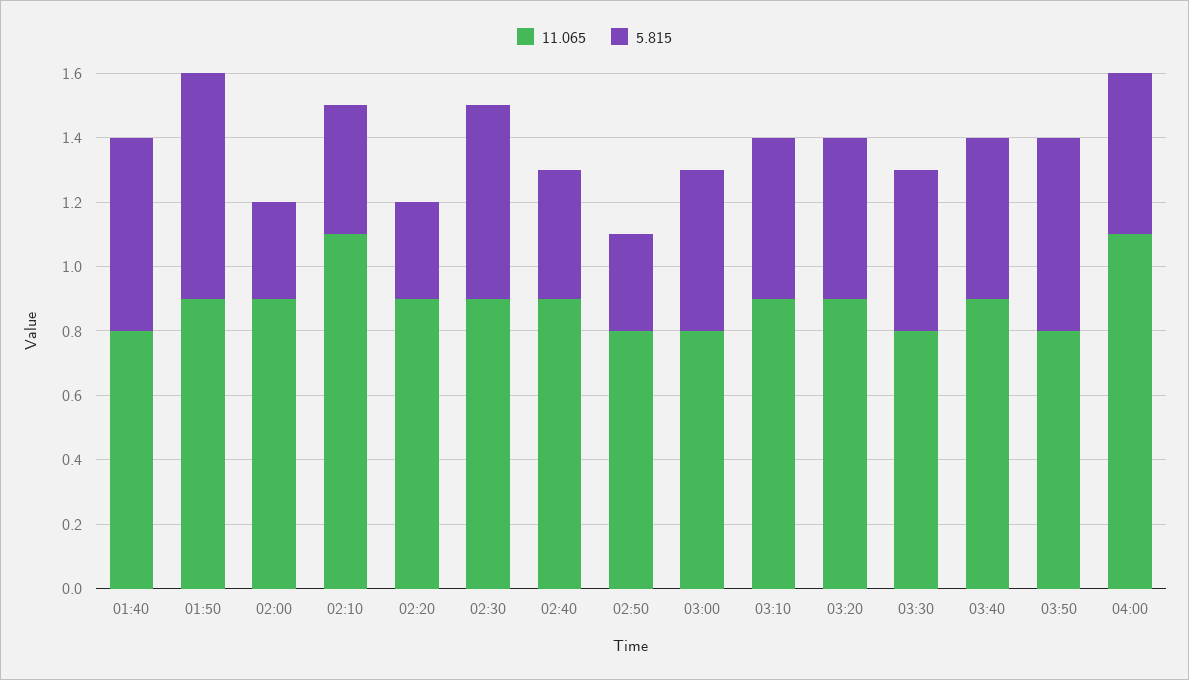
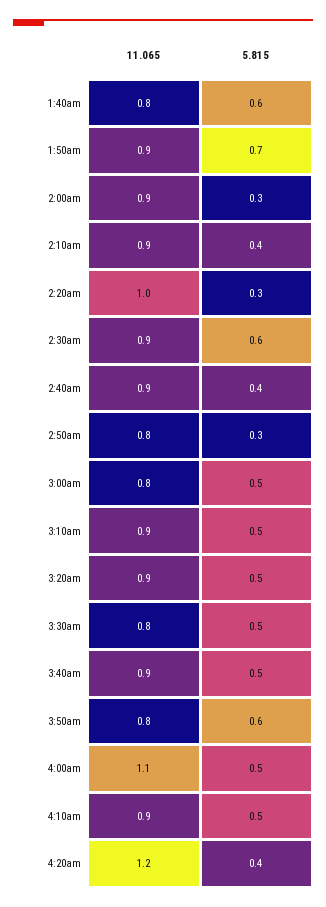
11.065, 02:10: 1.1 -> 0.9
11.065, 02:20: 0.9 -> 1
11.065, 4:10am: none -> 0.9
5.815, 4:10am: none -> 0.5
11.065, 4:20am: none -> 1.2
5.815, 4:20am: none -> 0.4

